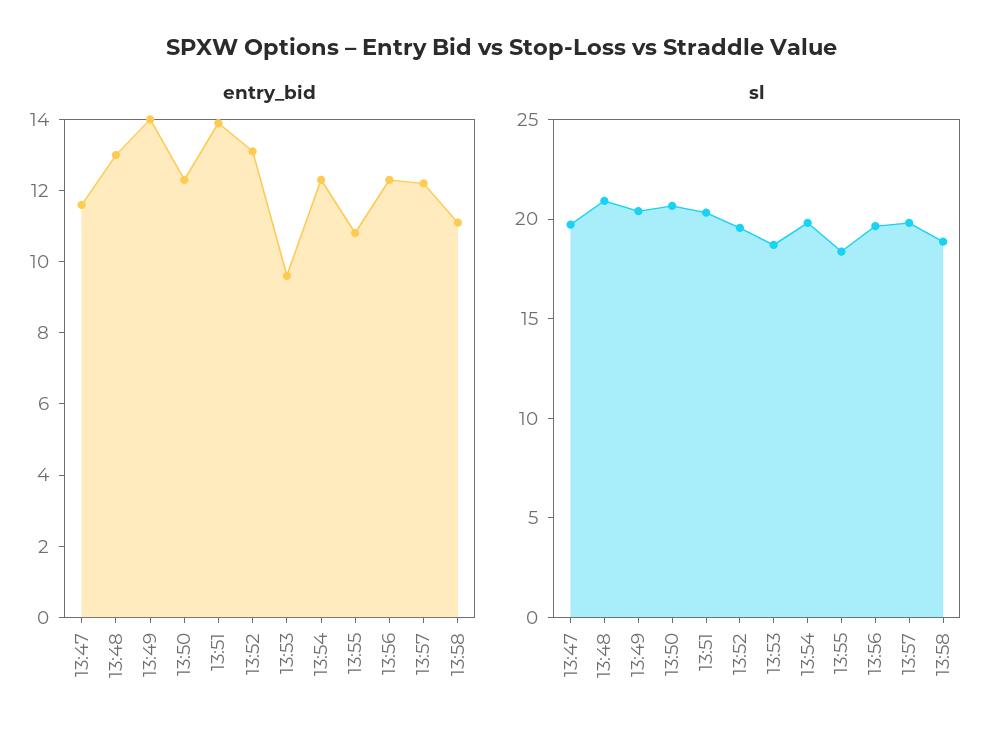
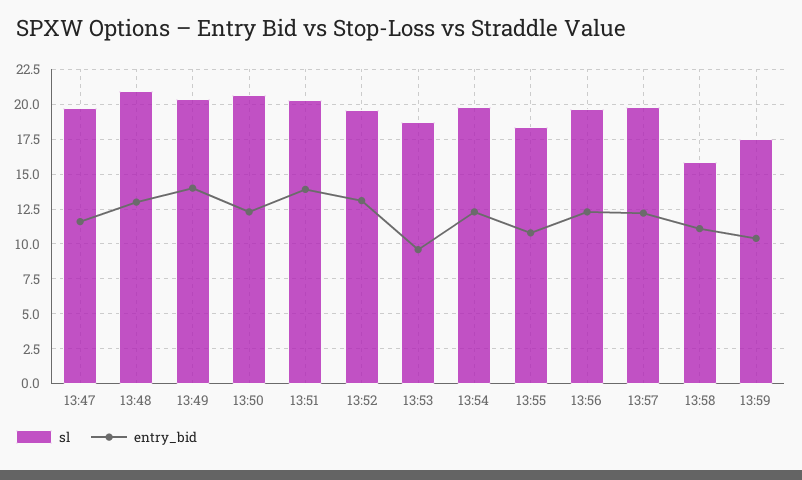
sl, 13:58: 19 -> 16
sl, 13:59: none -> 17.5
entry_bid, 13:59: none -> 10.5

